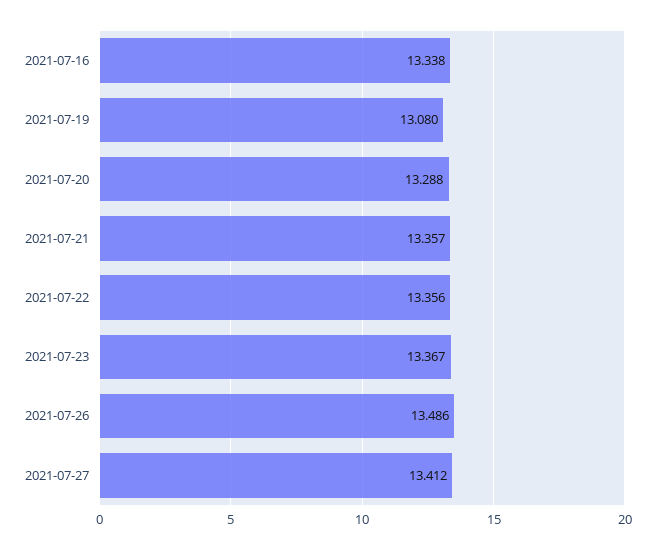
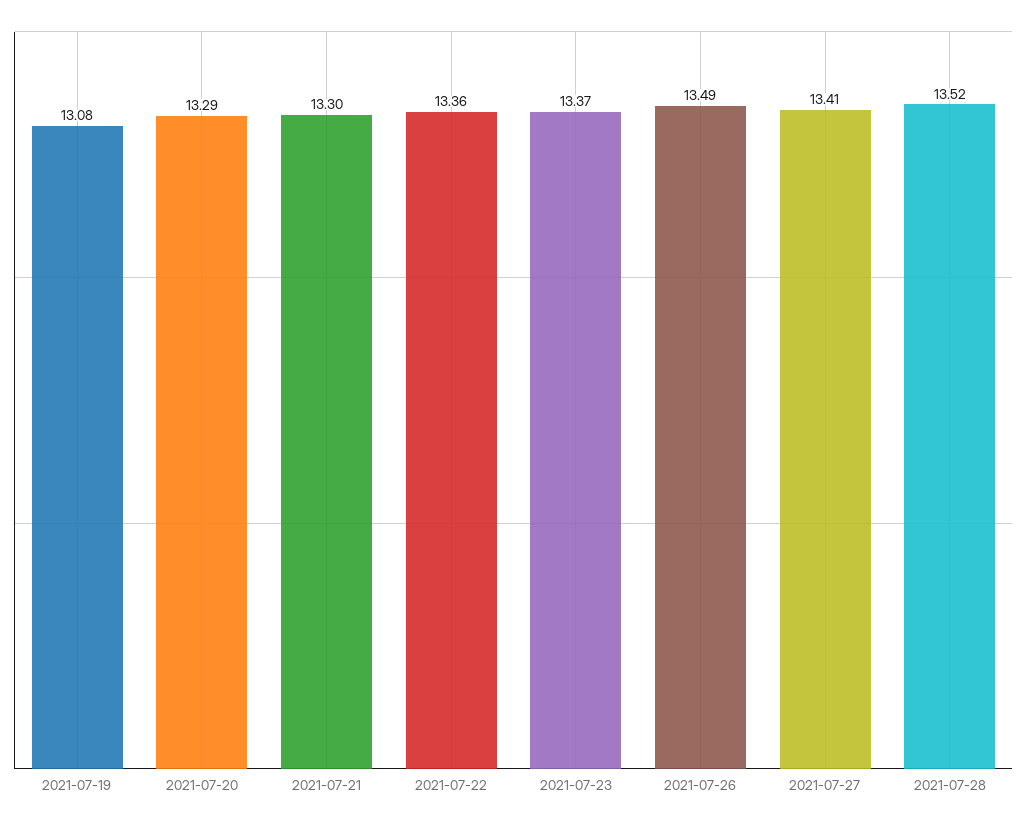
2021-07-16: 13.338 -> none
2021-07-21: 13.357 -> 13.3
2021-07-28: none -> 13.52

